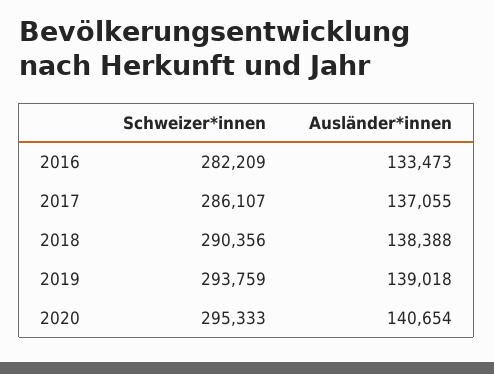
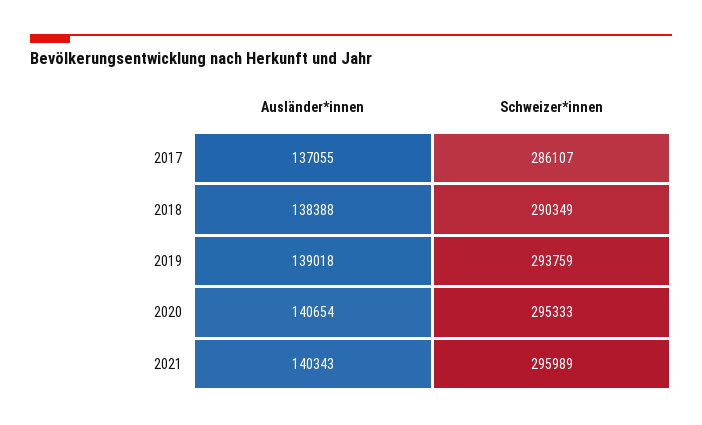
Schweizer*innen, 2016: 282209 -> none
Ausländer*innen, 2016: 133473 -> none
Schweizer*innen, 2018: 290356 -> 290349
Ausländer*innen, 2021: none -> 140343
Schweizer*innen, 2021: none -> 295989

